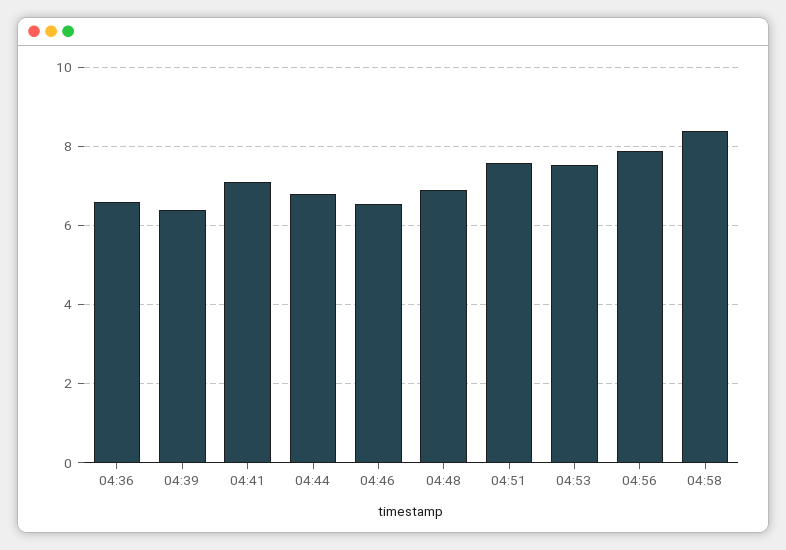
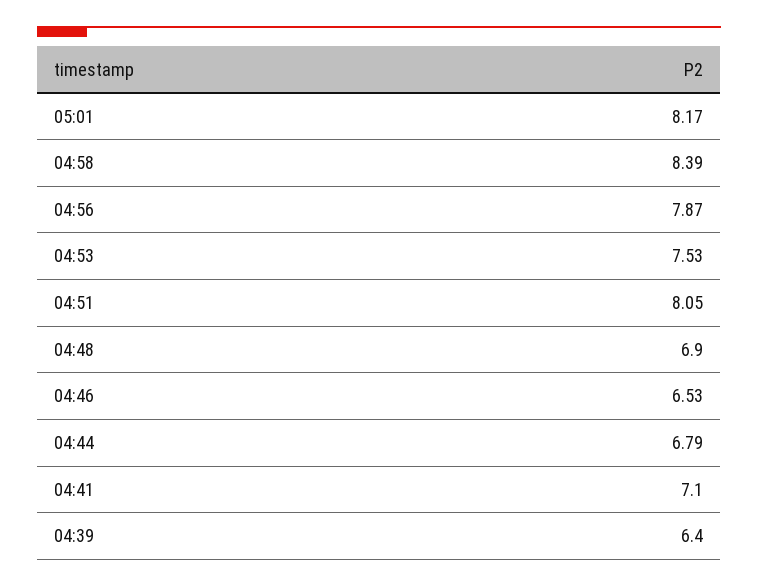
04:36: 6.6 -> none
04:51: 7.6 -> 8.05
05:01: none -> 8.17

